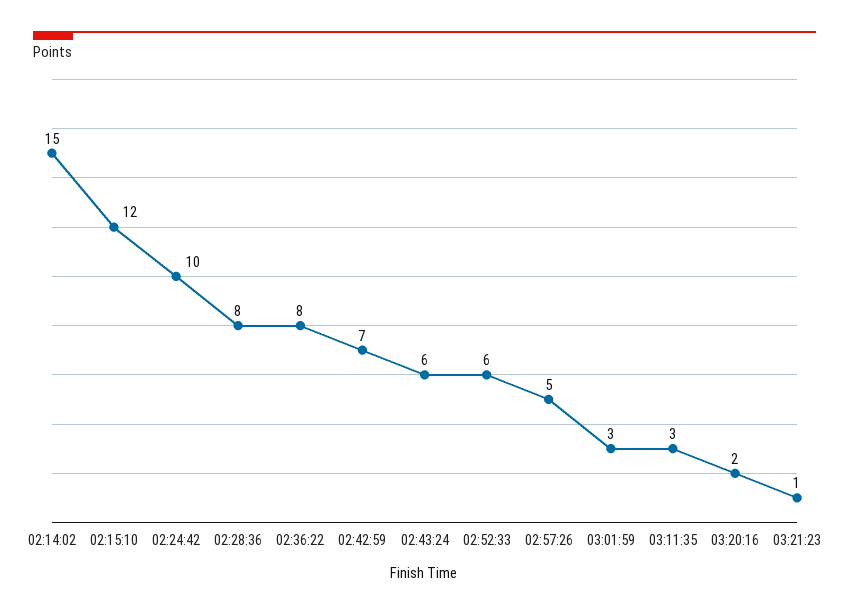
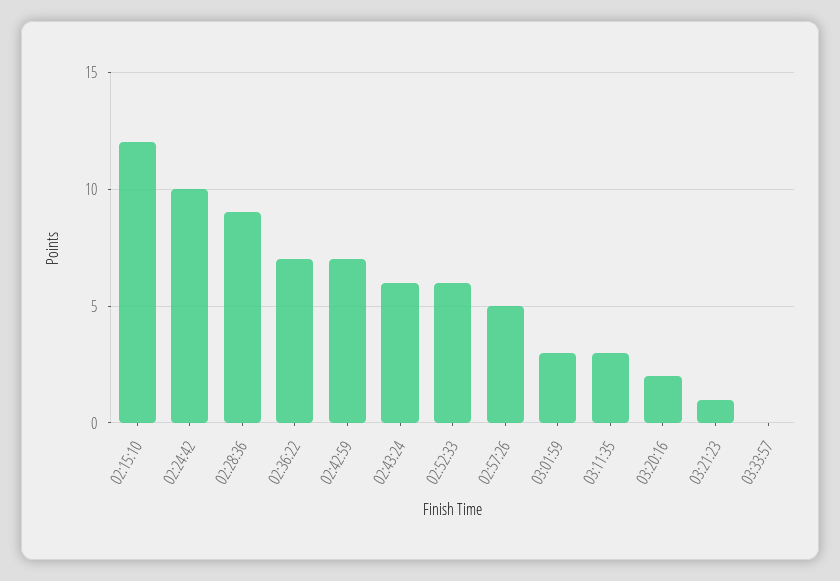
02:14:02: 15 -> none
02:28:36: 8 -> 9
02:36:22: 8 -> 7
03:33:57: none -> 0

